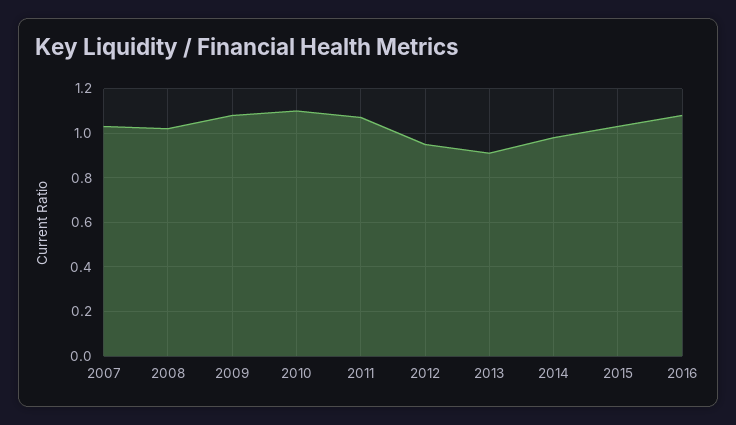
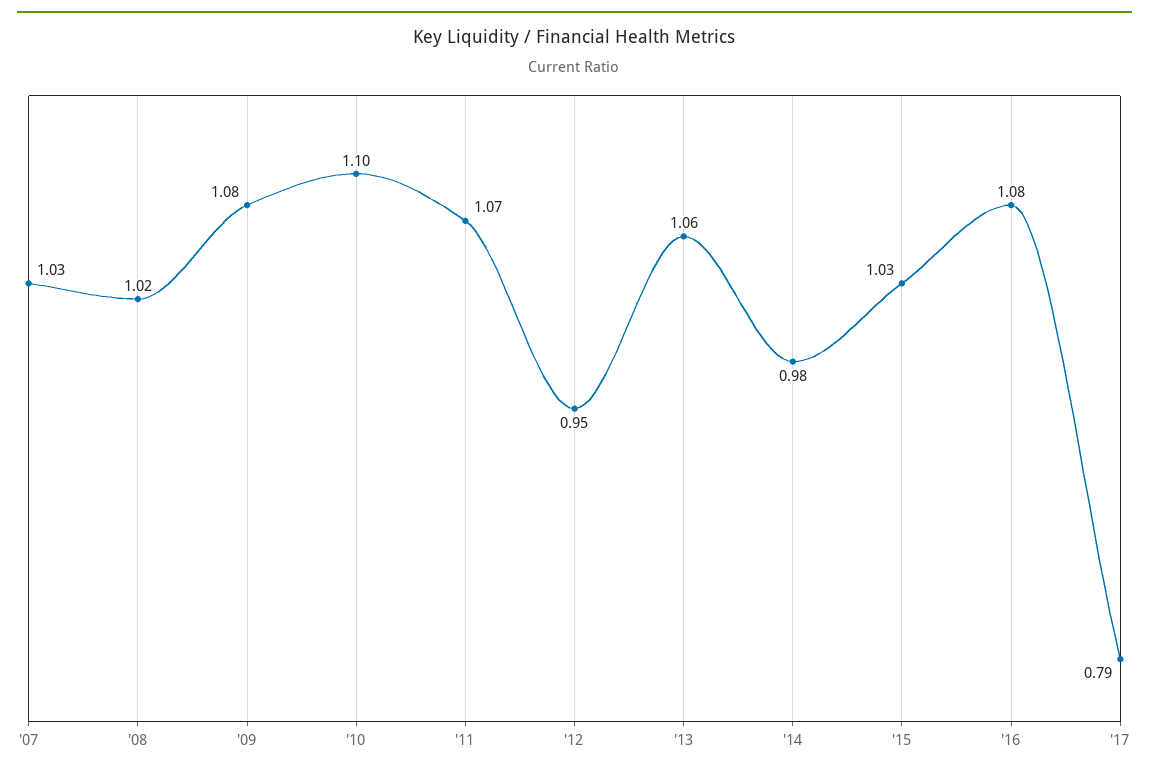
2013: 0.9 -> 1.06
'17: none -> 0.79

